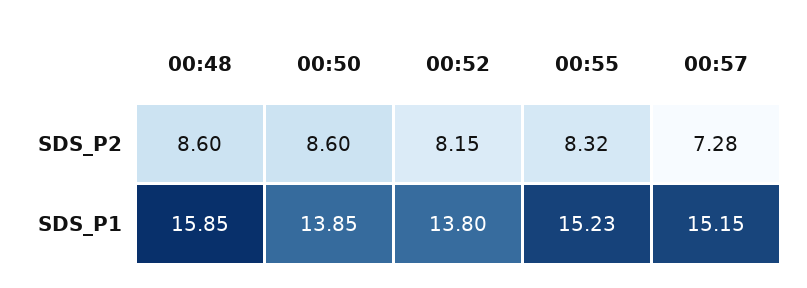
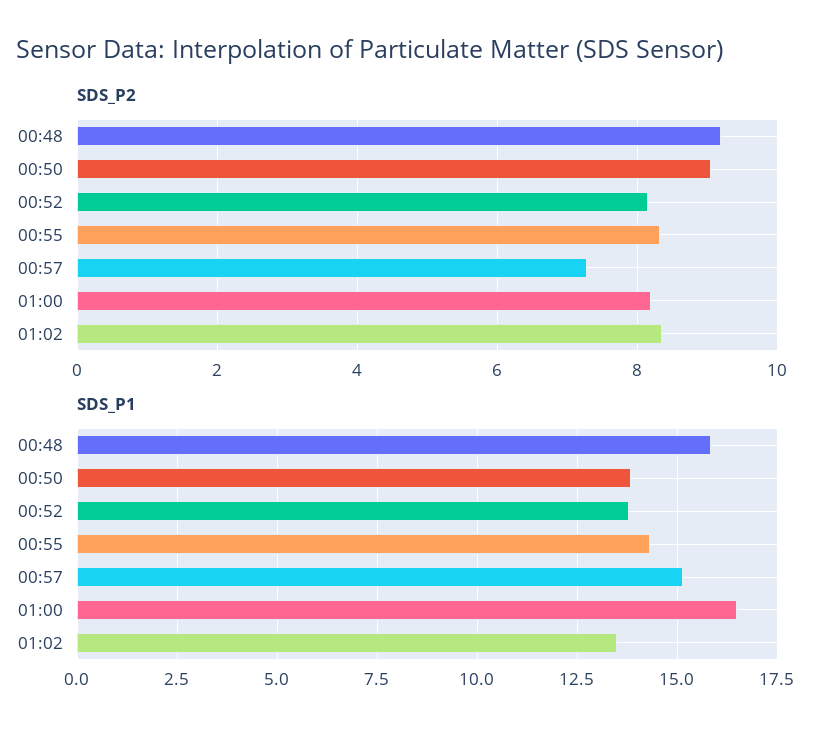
SDS_P2, 00:48: 8.6 -> 9.2
SDS_P2, 00:50: 8.6 -> 9
SDS_P1, 00:55: 15.23 -> 14.25
SDS_P2, 01:00: none -> 8.2
SDS_P2, 01:02: none -> 8.4
SDS_P1, 01:00: none -> 16.5
SDS_P1, 01:02: none -> 13.5

